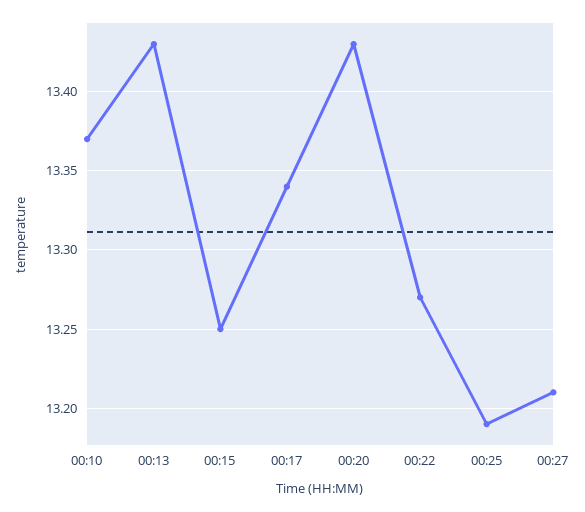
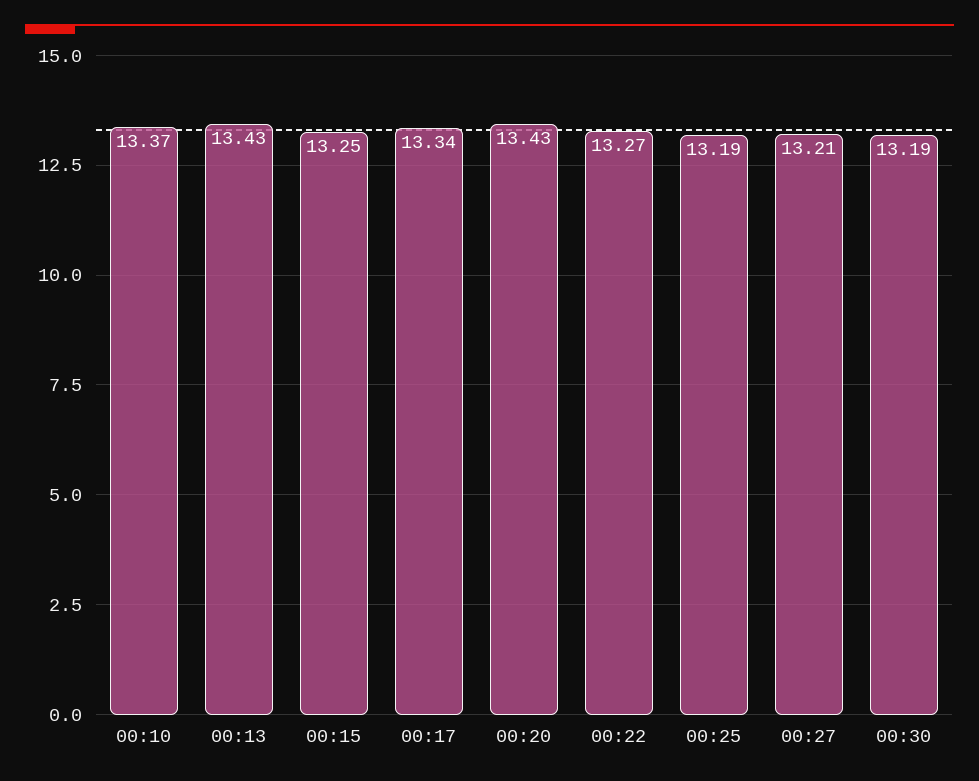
00:30: none -> 13.19

